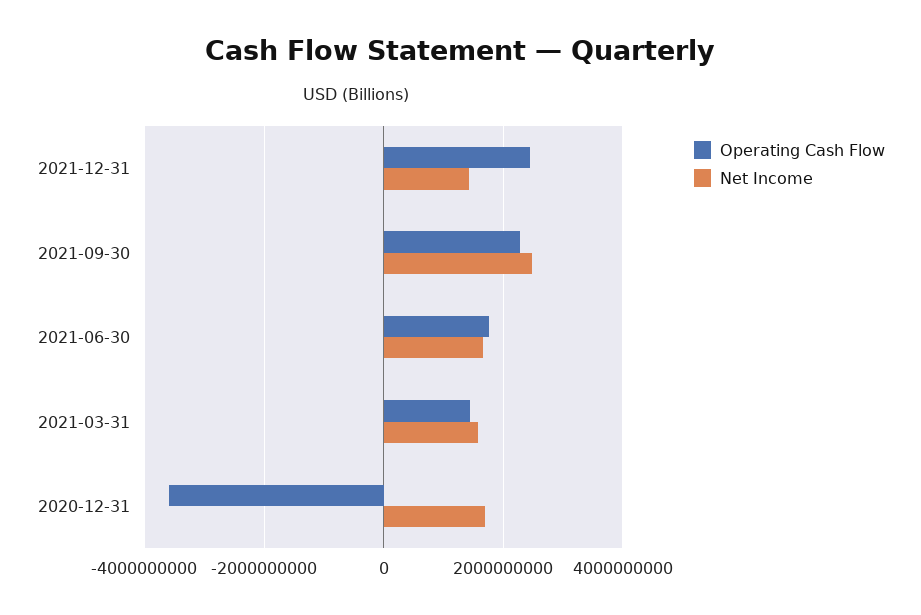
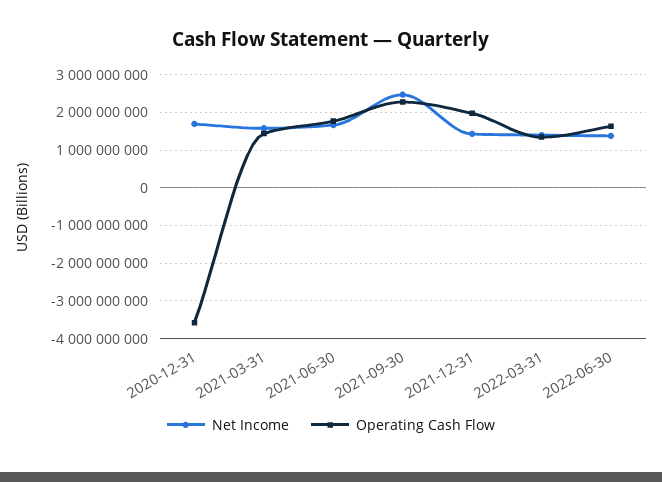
Operating Cash Flow, 2021-12-31: 2400000000 -> 2000000000
Net Income, 2022-03-31: none -> 1400000000
Operating Cash Flow, 2022-03-31: none -> 1400000000
Net Income, 2022-06-30: none -> 1400000000
Operating Cash Flow, 2022-06-30: none -> 1600000000

